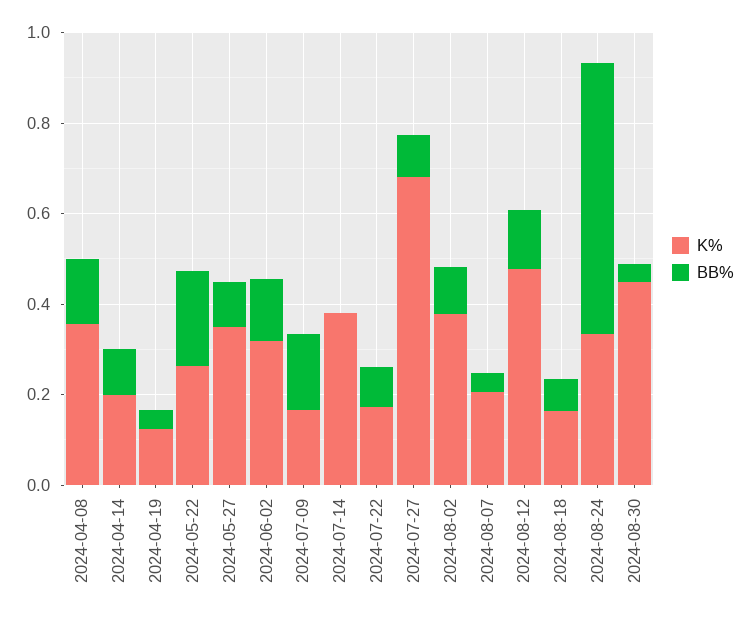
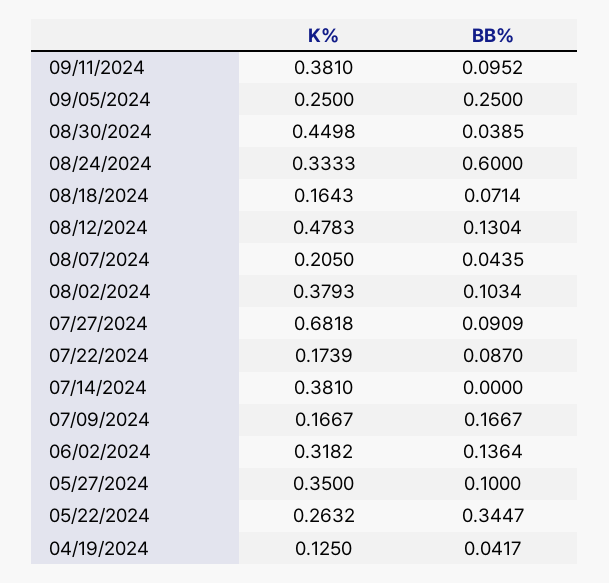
K%, 2024-04-08: 0.35 -> none
BB%, 2024-04-08: 0.15 -> none
K%, 2024-04-14: 0.2 -> none
BB%, 2024-04-14: 0.1 -> none
BB%, 2024-05-22: 0.2 -> 0.3447
K%, 09/11/2024: none -> 0.381
BB%, 09/11/2024: none -> 0.0952
K%, 09/05/2024: none -> 0.25
BB%, 09/05/2024: none -> 0.25

